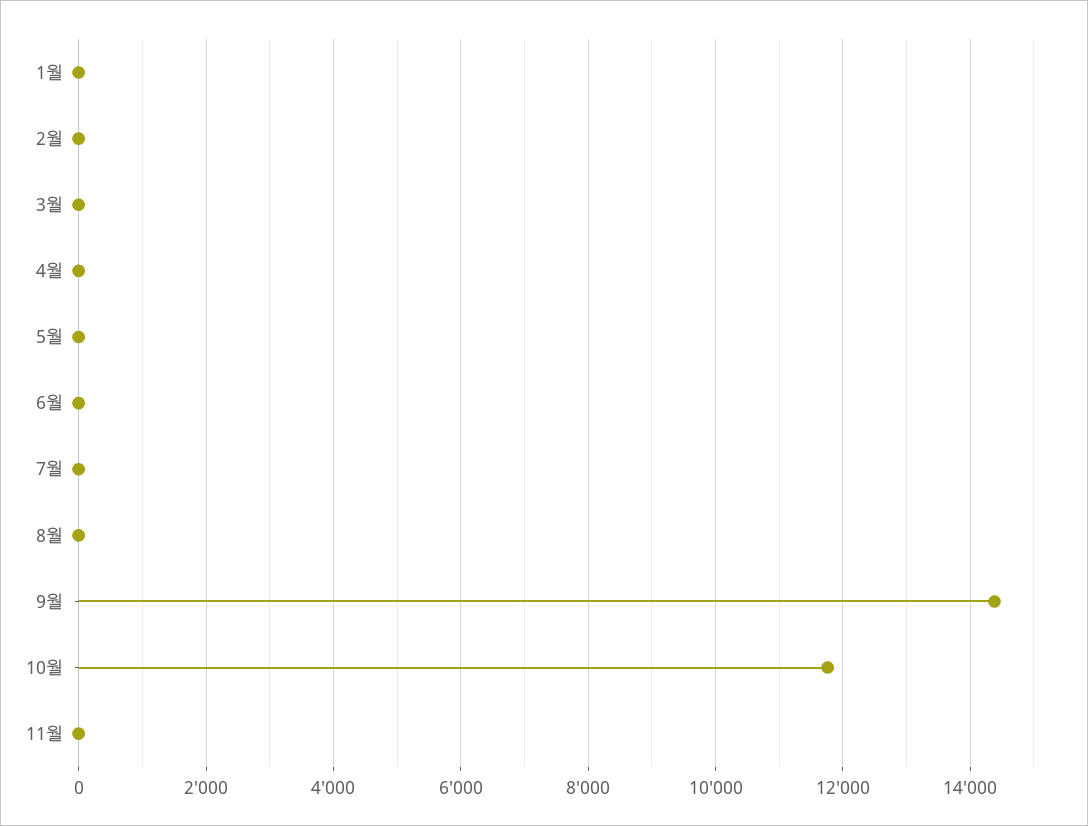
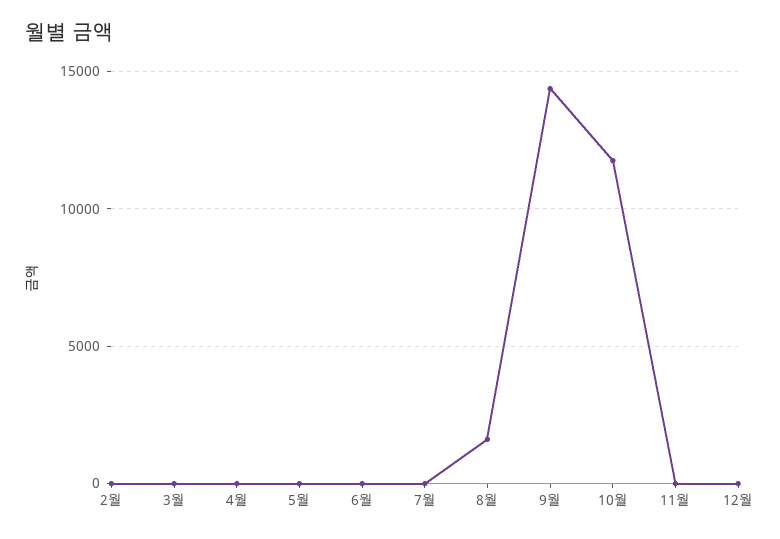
1월: 0 -> none
8월: 0 -> 1500
12월: none -> 0

